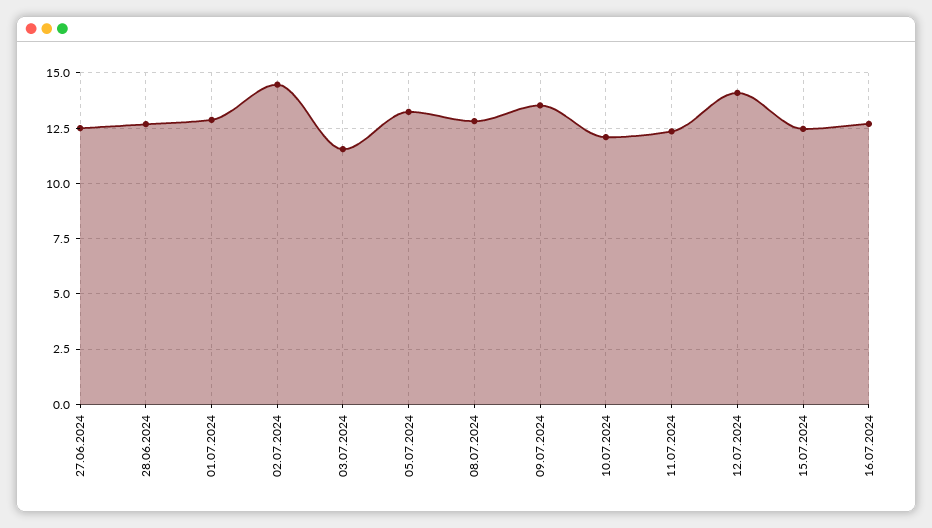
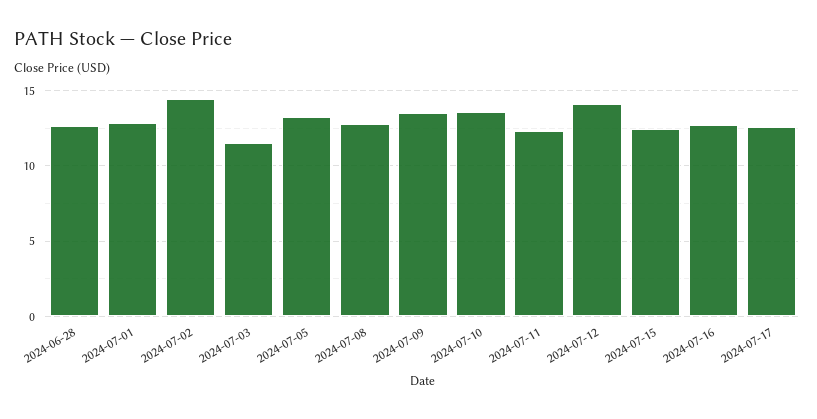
27.06.2024: 12.5 -> none
10.07.2024: 12 -> 13.5
2024-07-17: none -> 12.5

